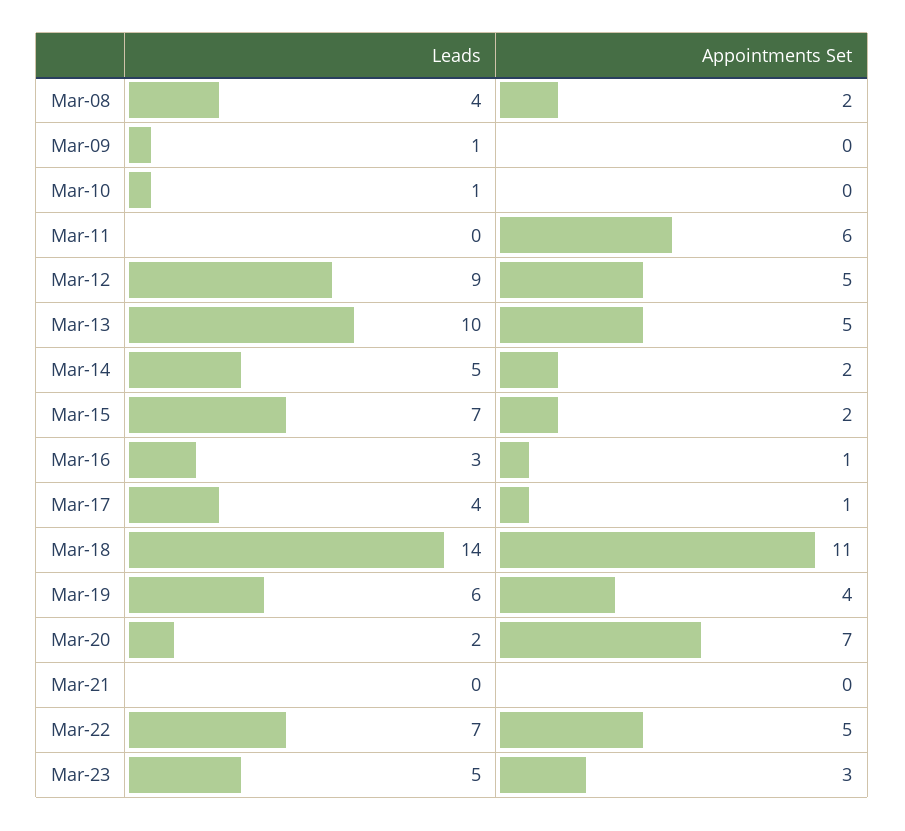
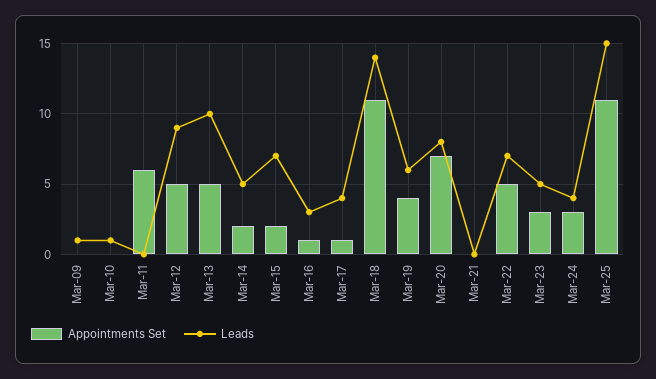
Leads, Mar-08: 4 -> none
Appointments Set, Mar-08: 2 -> none
Leads, Mar-20: 2 -> 8
Appointments Set, Mar-24: none -> 3
Leads, Mar-24: none -> 4
Appointments Set, Mar-25: none -> 11
Leads, Mar-25: none -> 15

